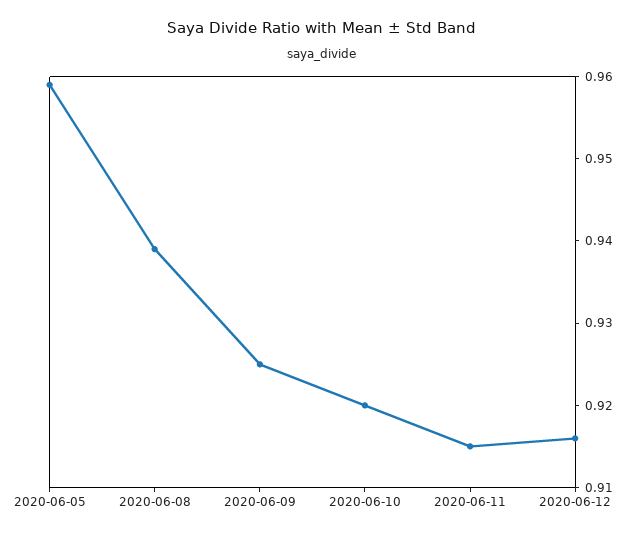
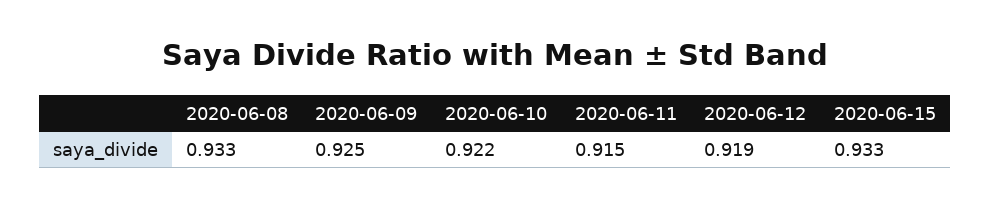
2020-06-05: 0.959 -> none
2020-06-08: 0.939 -> 0.933
2020-06-10: 0.92 -> 0.922
2020-06-12: 0.916 -> 0.919
2020-06-15: none -> 0.933

